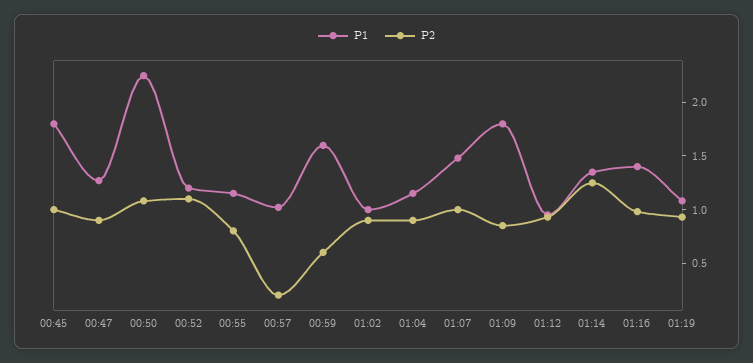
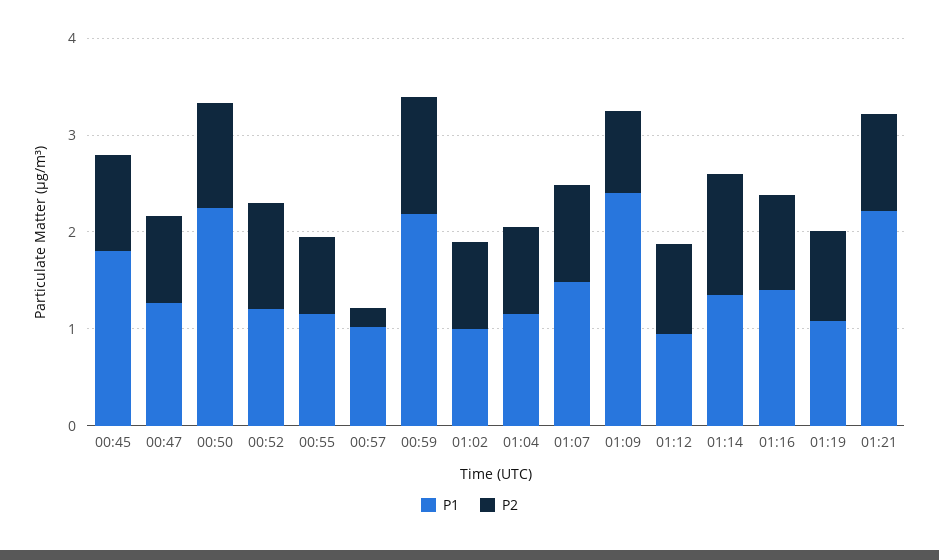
P1, 00:59: 1.6 -> 2.2
P2, 00:59: 0.6 -> 1.2
P1, 01:09: 1.8 -> 2.4
P1, 01:21: none -> 2.2
P2, 01:21: none -> 1

